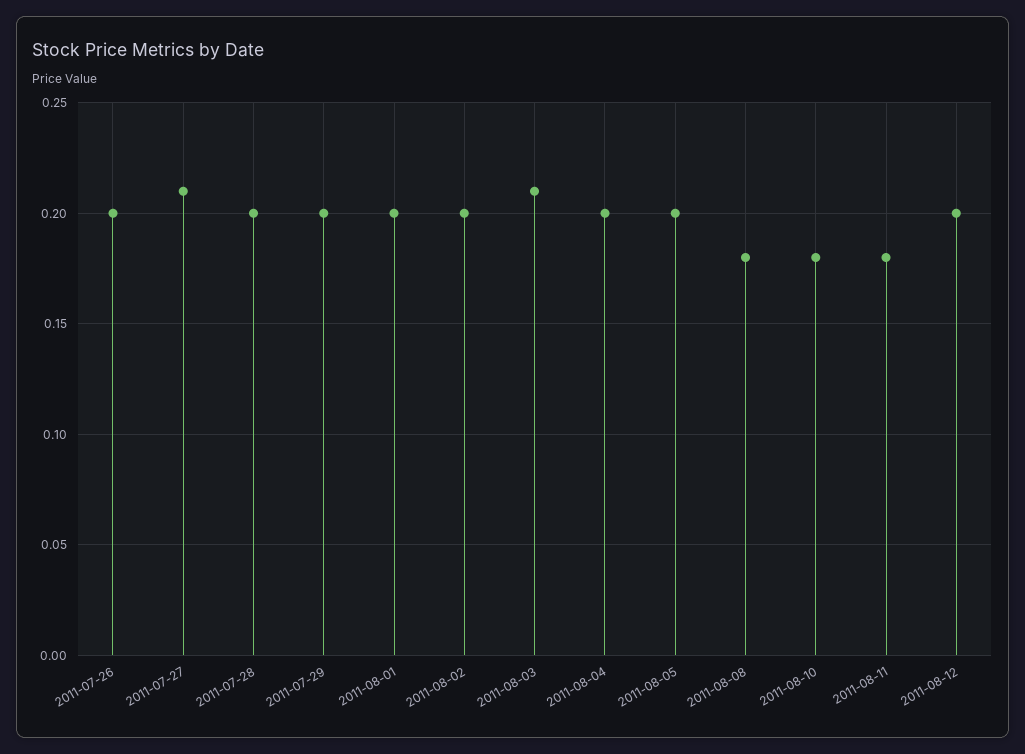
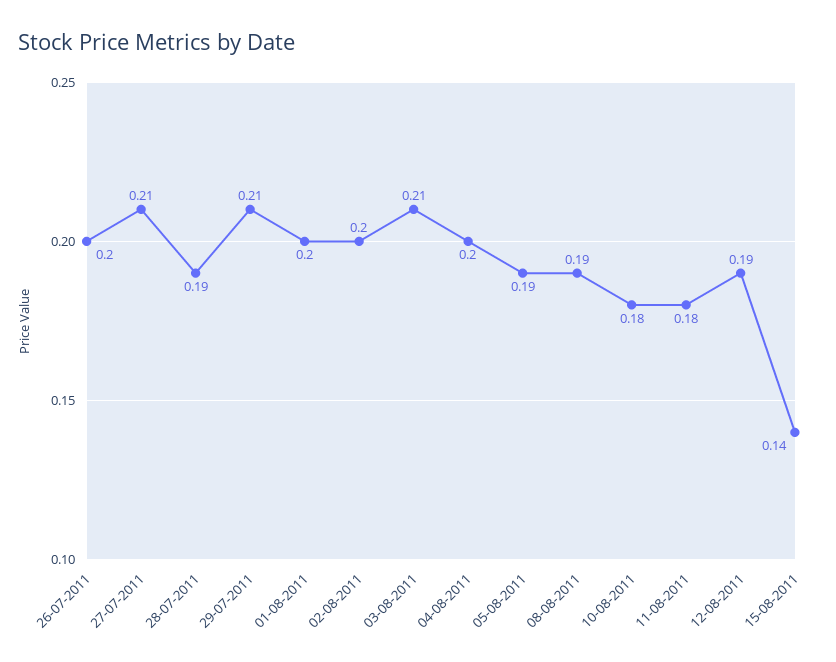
2011-07-28: 0.2 -> 0.19
2011-07-29: 0.2 -> 0.21
2011-08-05: 0.2 -> 0.19
2011-08-08: 0.18 -> 0.19
2011-08-12: 0.2 -> 0.19
15-08-2011: none -> 0.14

